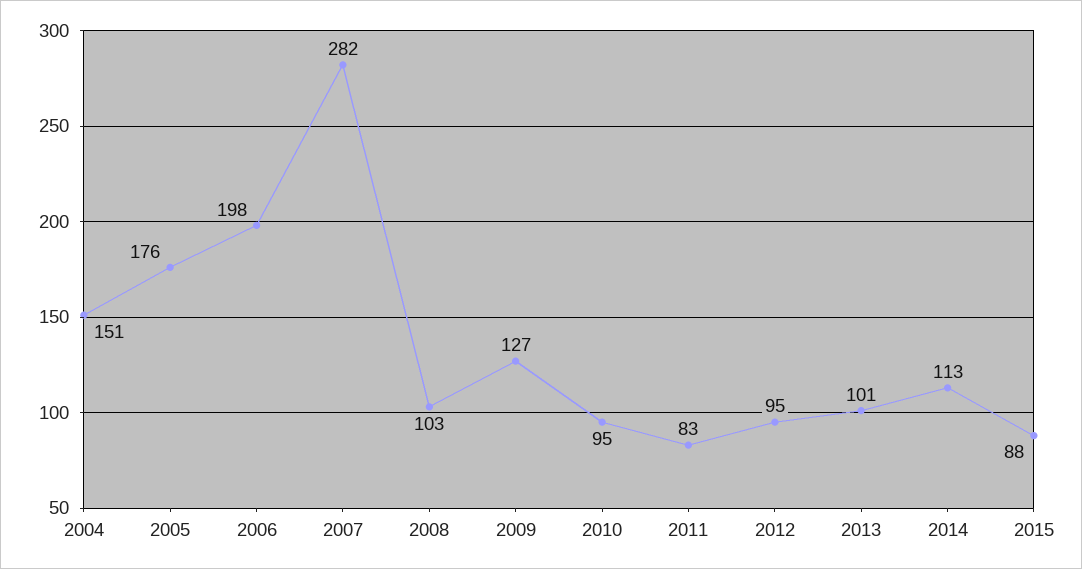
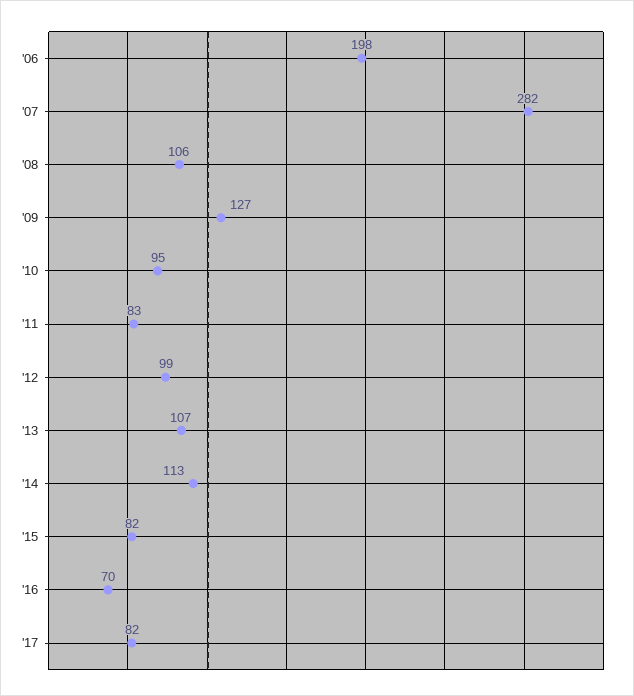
2004: 151 -> none
2005: 176 -> none
2008: 103 -> 106
2012: 95 -> 99
2013: 101 -> 107
2015: 88 -> 82
'16: none -> 70
'17: none -> 82

